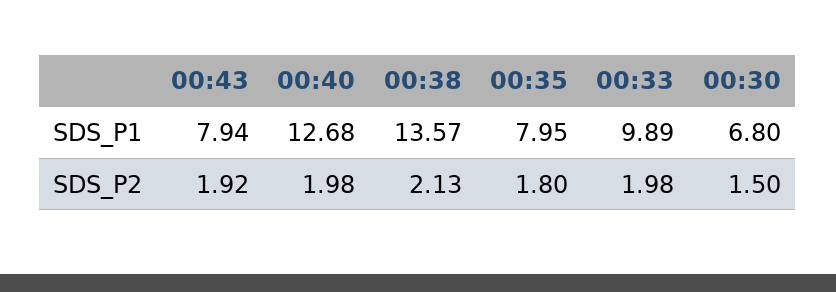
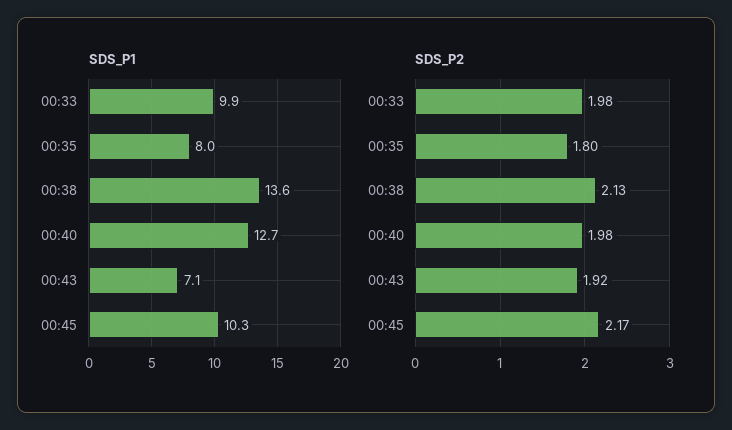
SDS_P1, 00:43: 7.94 -> 7.1
SDS_P1, 00:30: 6.8 -> none
SDS_P2, 00:30: 1.5 -> none
SDS_P1, 00:45: none -> 10.3
SDS_P2, 00:45: none -> 2.17

